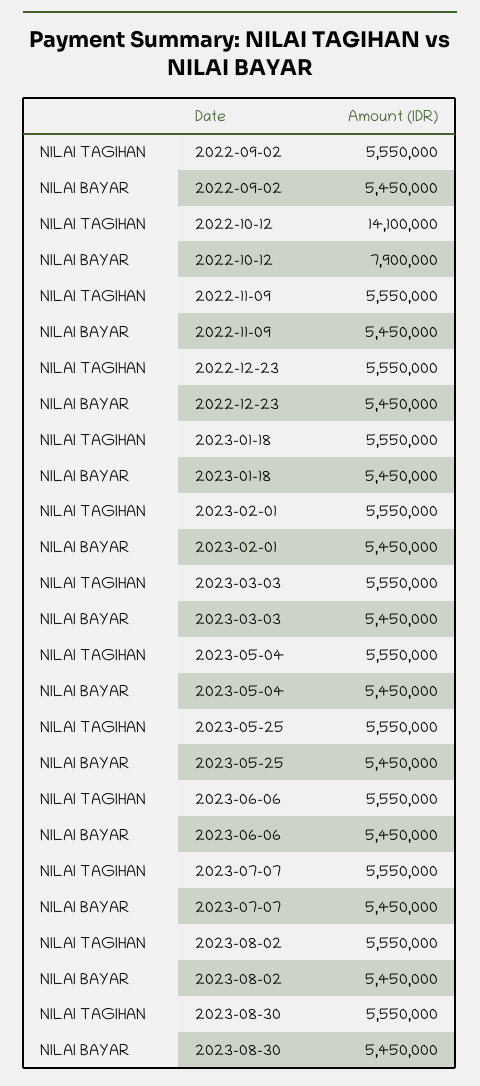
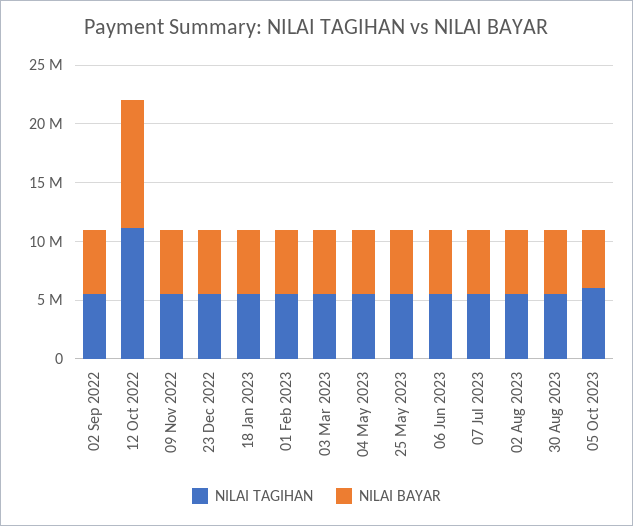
NILAI TAGIHAN, 2022-10-12: 14100000 -> 11000000
NILAI BAYAR, 2022-10-12: 7900000 -> 11000000
NILAI TAGIHAN, 05 Oct 2023: none -> 6000000
NILAI BAYAR, 05 Oct 2023: none -> 5000000

